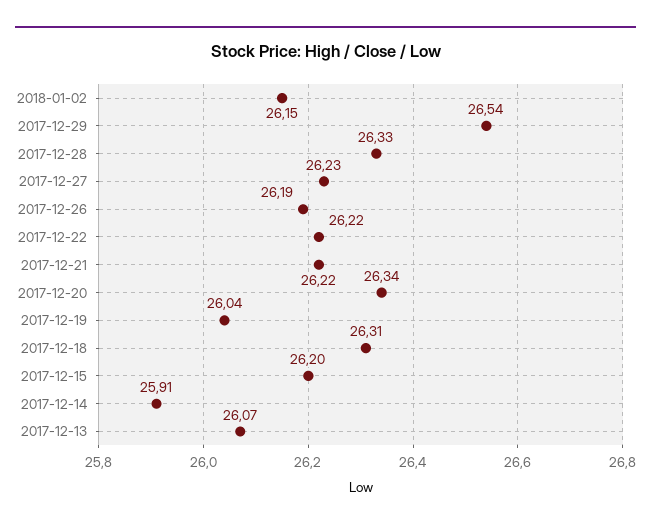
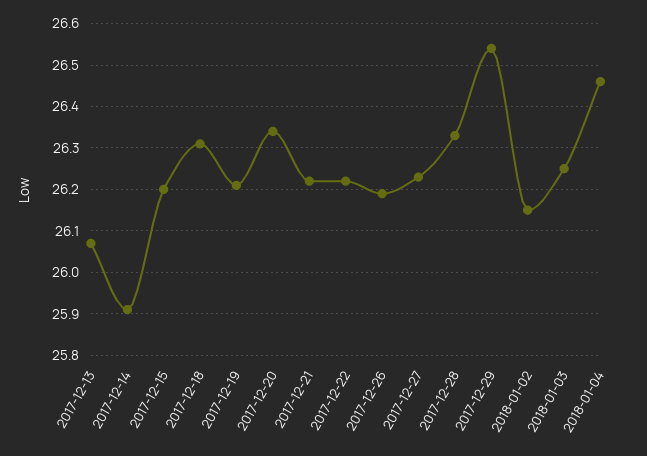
2017-12-19: 26.04 -> 26.2
2018-01-03: none -> 26.25
2018-01-04: none -> 26.45

